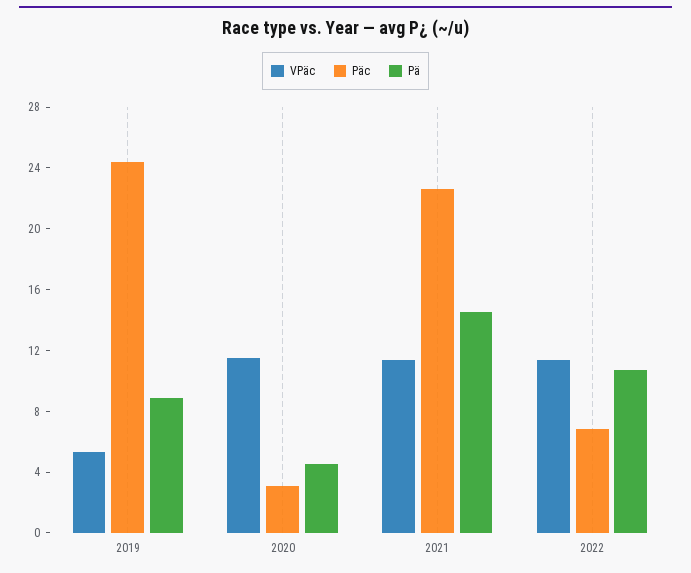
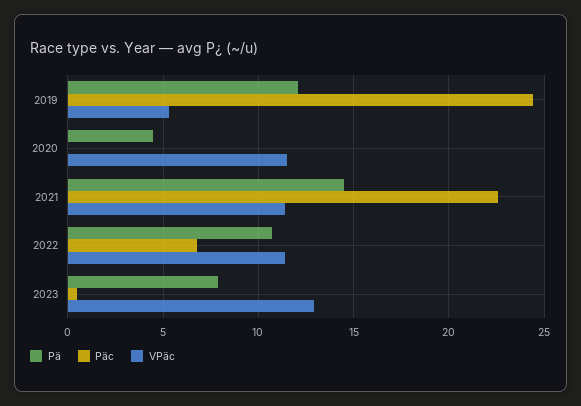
Pä, 2019: 9 -> 12
Päc, 2020: 3 -> 0
Pä, 2023: none -> 8
Päc, 2023: none -> 0.5
VPäc, 2023: none -> 13

